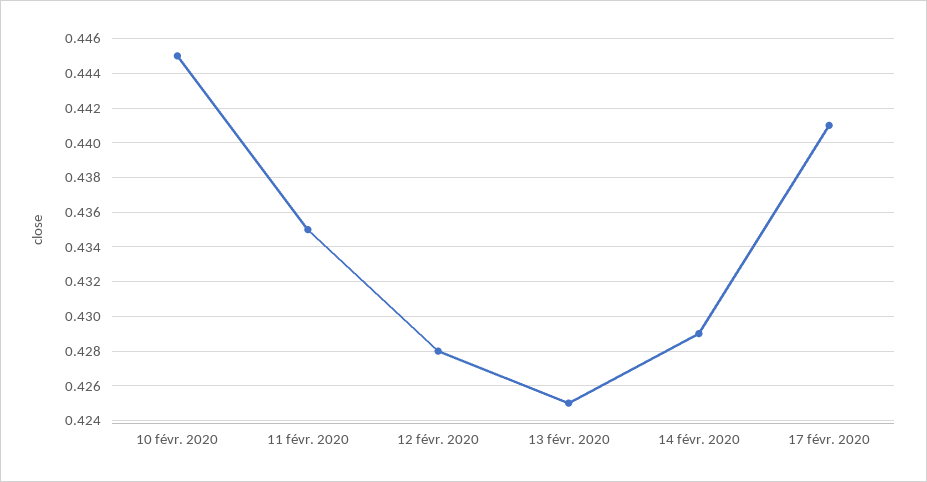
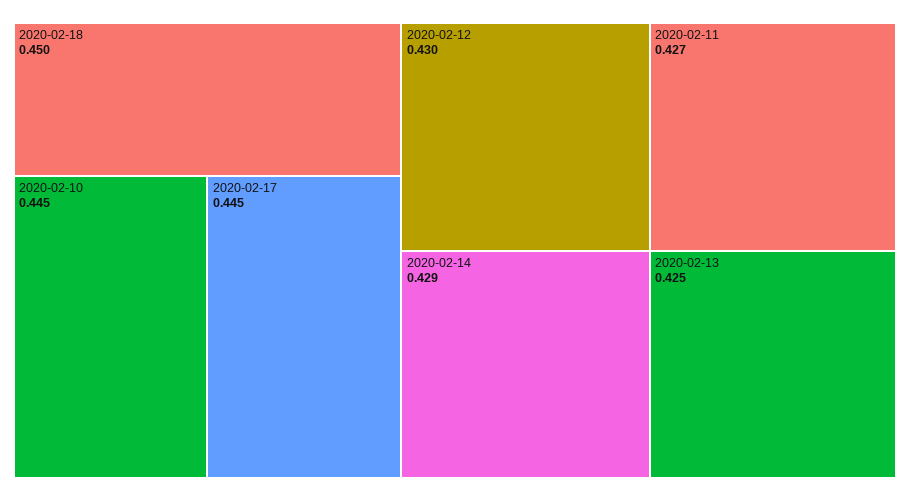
11 févr. 2020: 0.435 -> 0.427
12 févr. 2020: 0.428 -> 0.43
17 févr. 2020: 0.441 -> 0.445
2020-02-18: none -> 0.45

